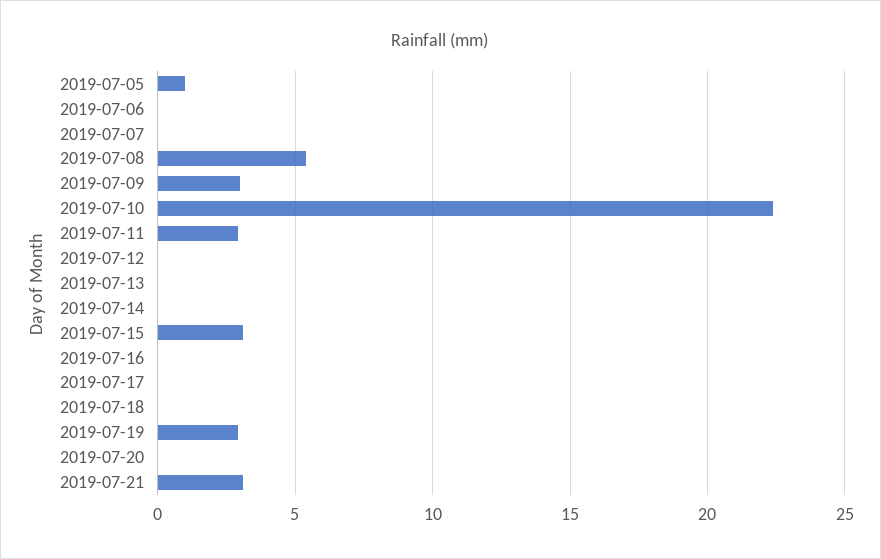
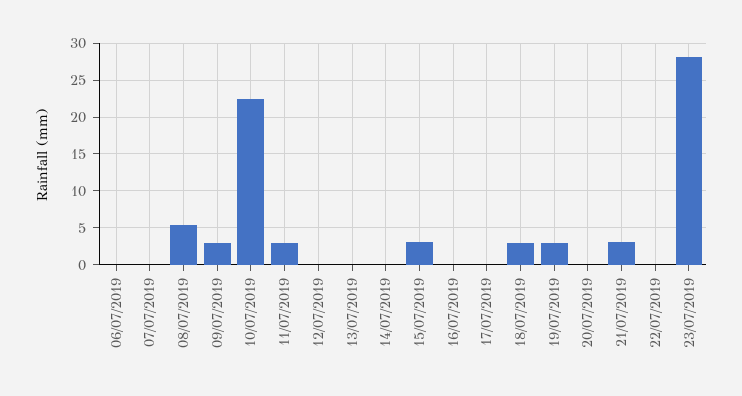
2019-07-05: 1 -> none
2019-07-18: 0 -> 3
22/07/2019: none -> 0
23/07/2019: none -> 28

